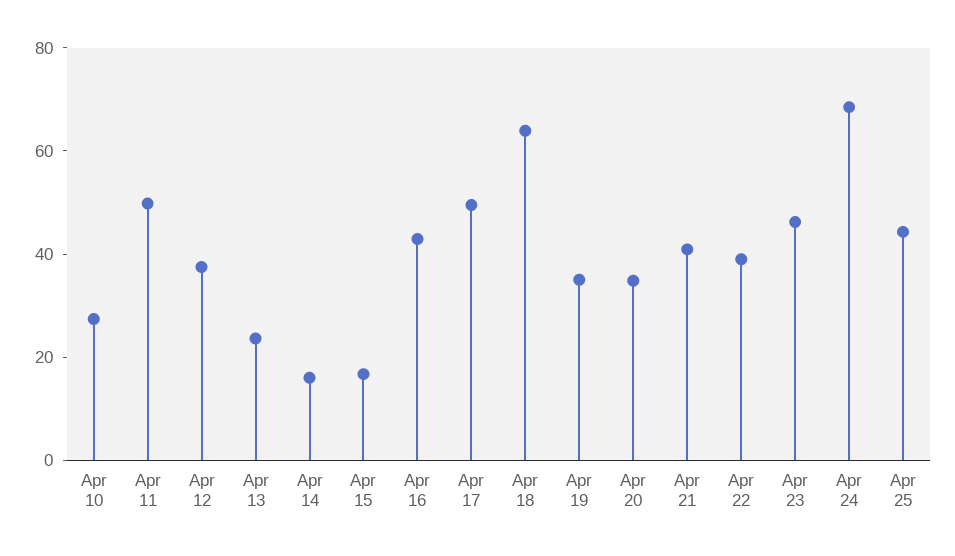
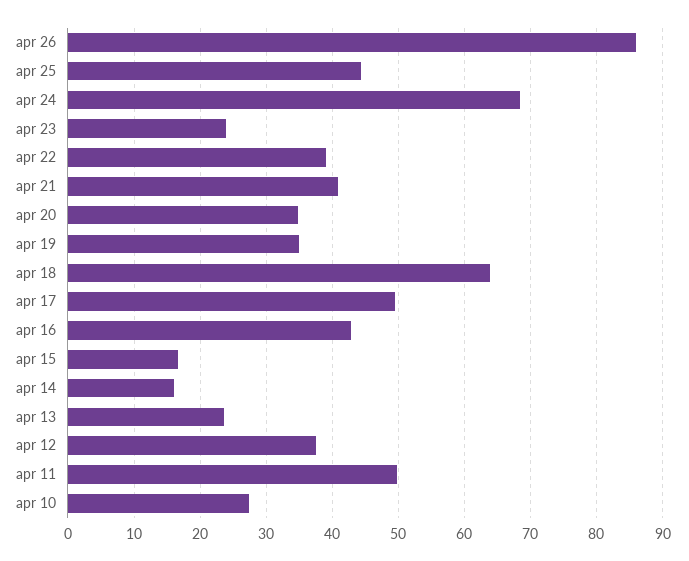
Apr 23: 45 -> 24
apr 26: none -> 86

